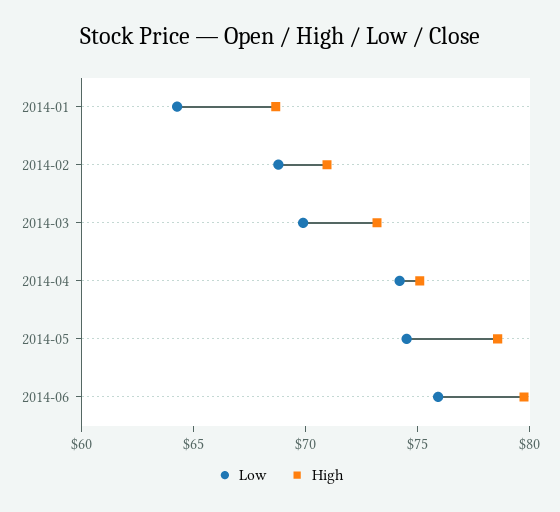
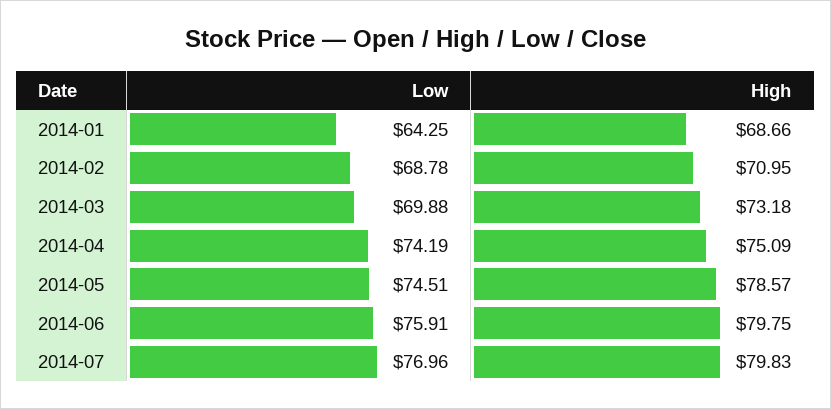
Low, 2014-07: none -> 76.96
High, 2014-07: none -> 79.83

